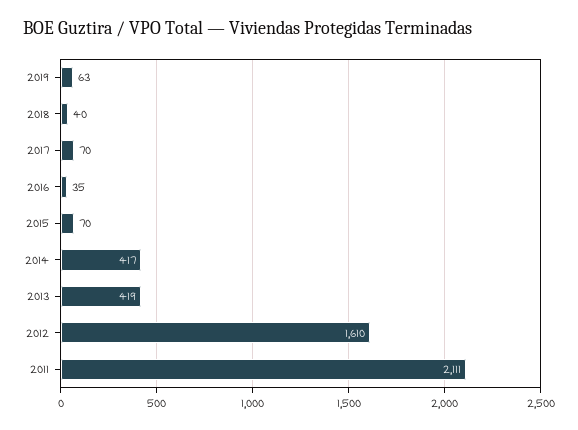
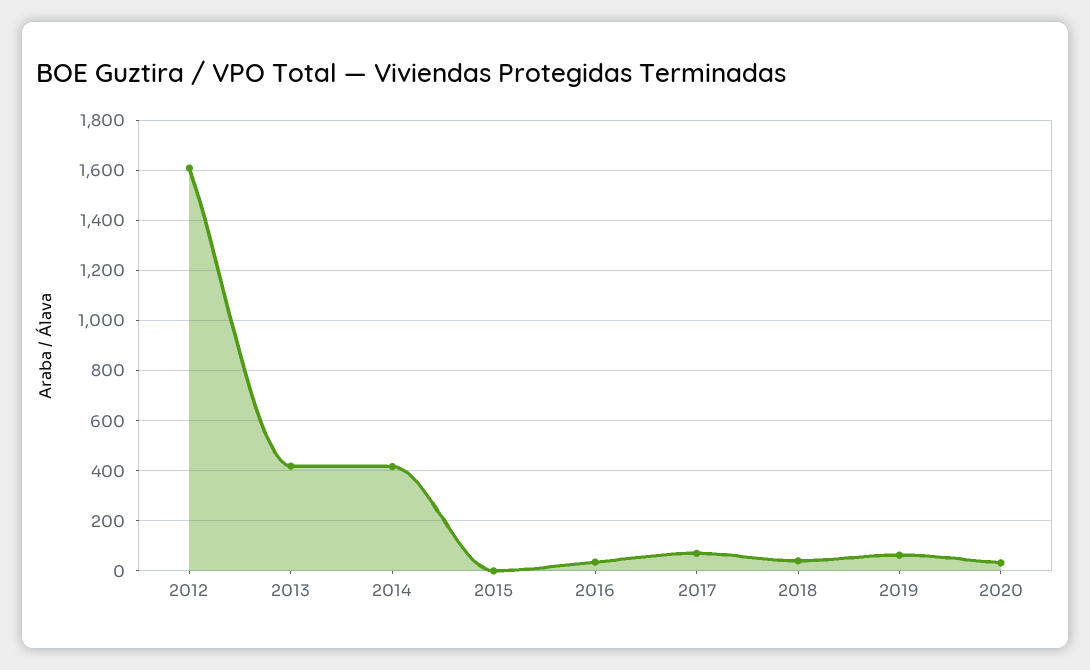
2015: 70 -> 0
2011: 2111 -> none
2020: none -> 25

